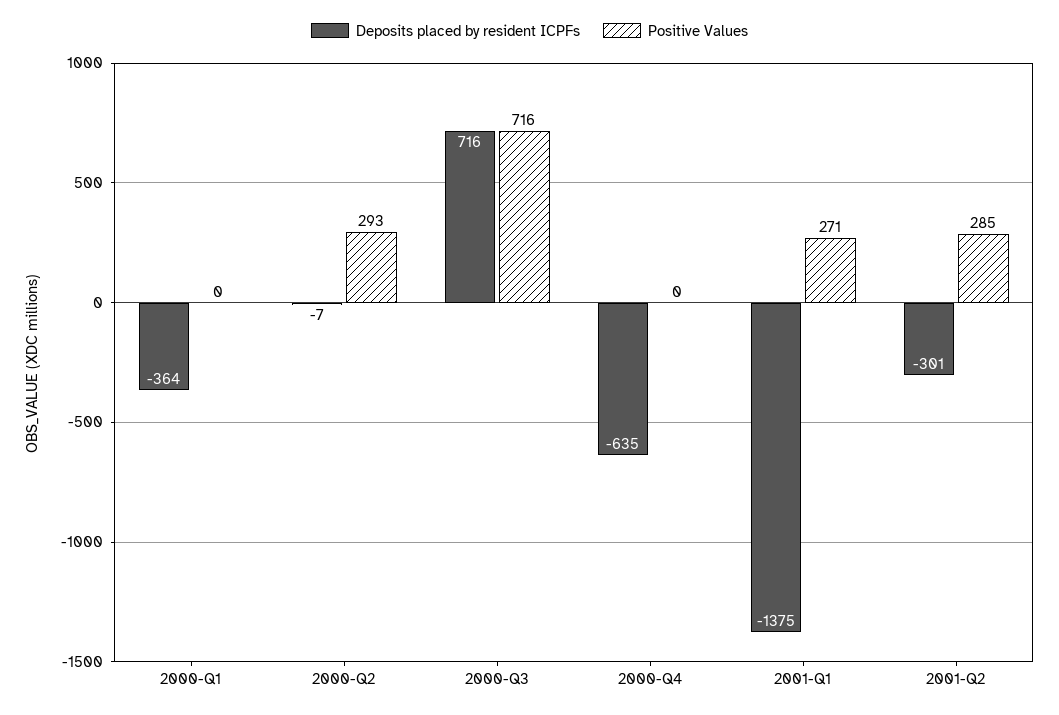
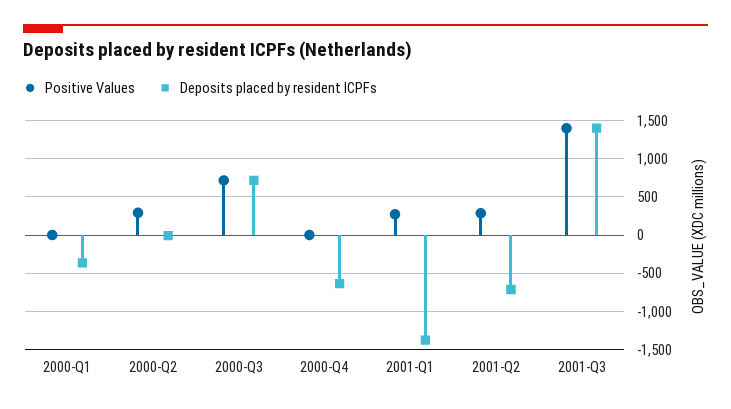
Deposits placed by resident ICPFs, 2001-Q2: -301 -> -700
Positive Values, 2001-Q3: none -> 1400
Deposits placed by resident ICPFs, 2001-Q3: none -> 1400

